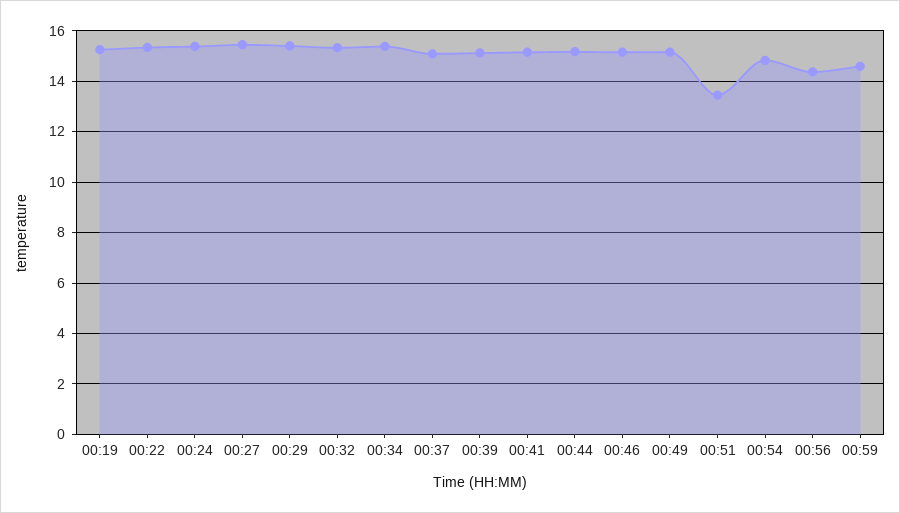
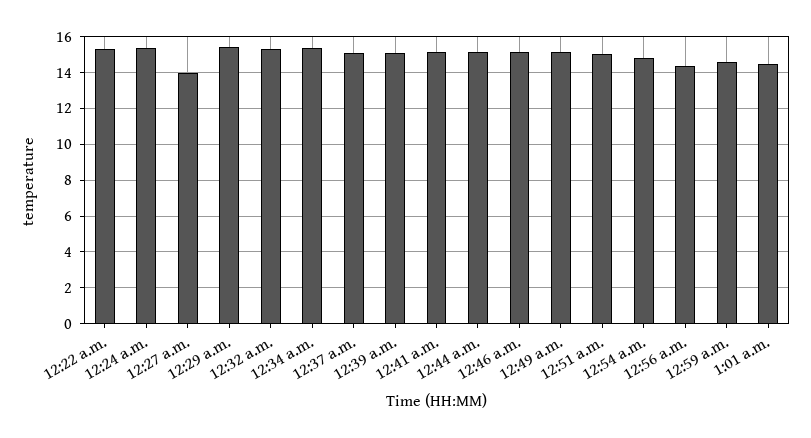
00:19: 15.25 -> none
00:27: 15.5 -> 14
00:51: 13.5 -> 15
1:01 a.m.: none -> 14.5

